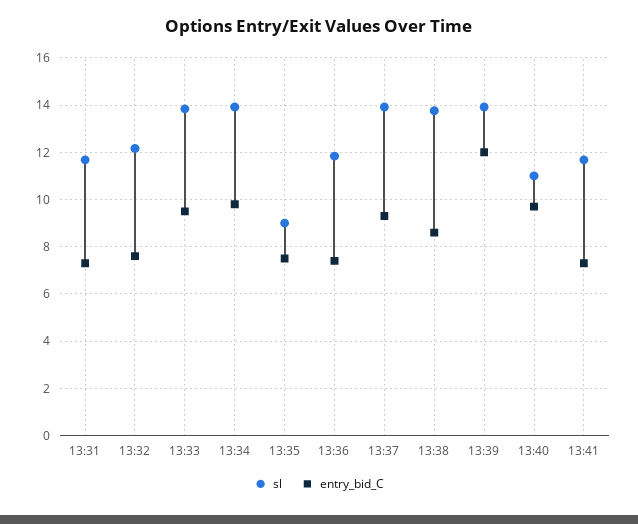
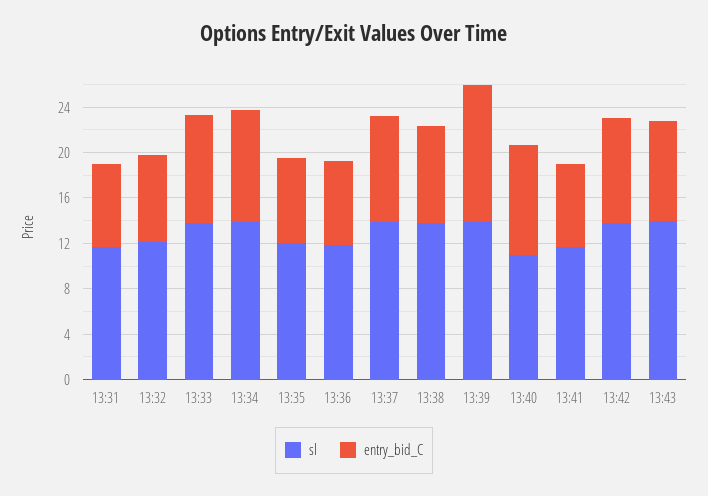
sl, 13:35: 9 -> 12
sl, 13:42: none -> 14
entry_bid_C, 13:42: none -> 9
sl, 13:43: none -> 14
entry_bid_C, 13:43: none -> 9

